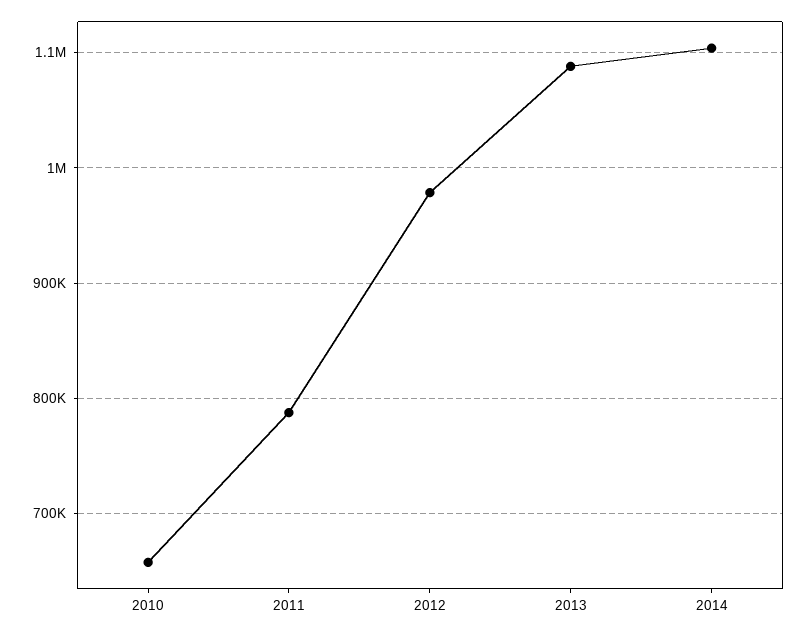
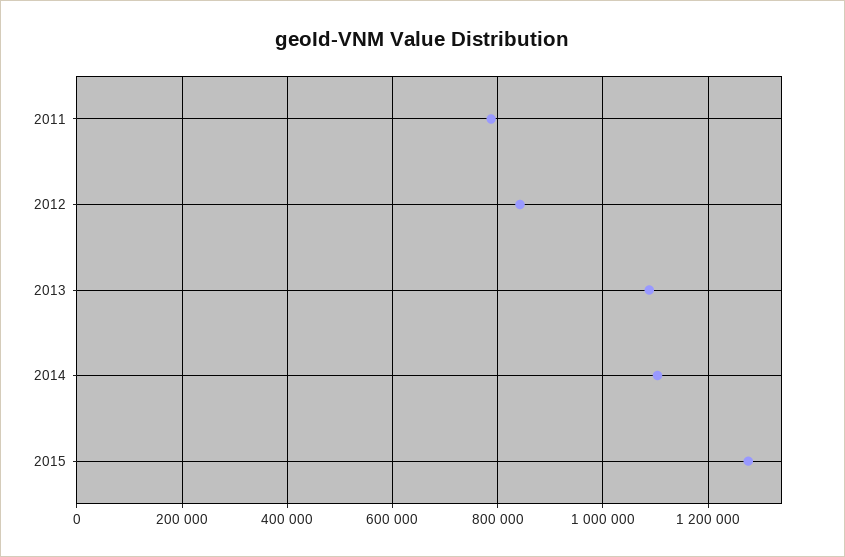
2010: 660000 -> none
2012: 980000 -> 840000
2015: none -> 1280000

